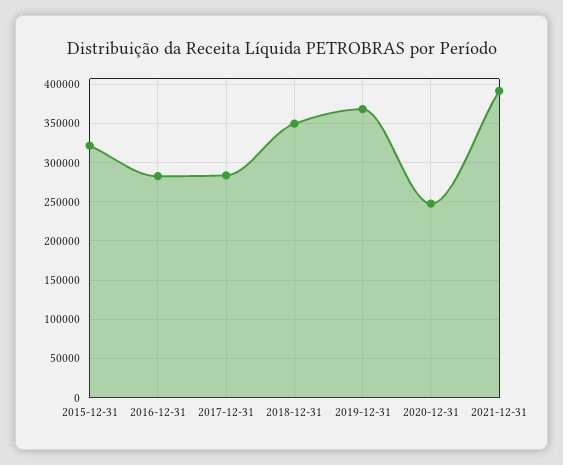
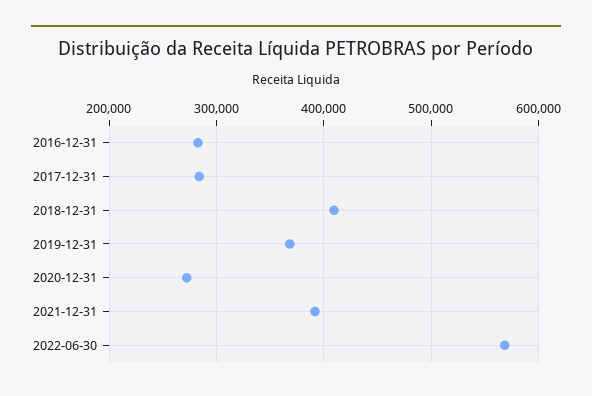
2015-12-31: 320000 -> none
2018-12-31: 350000 -> 410000
2020-12-31: 250000 -> 270000
2022-06-30: none -> 570000

